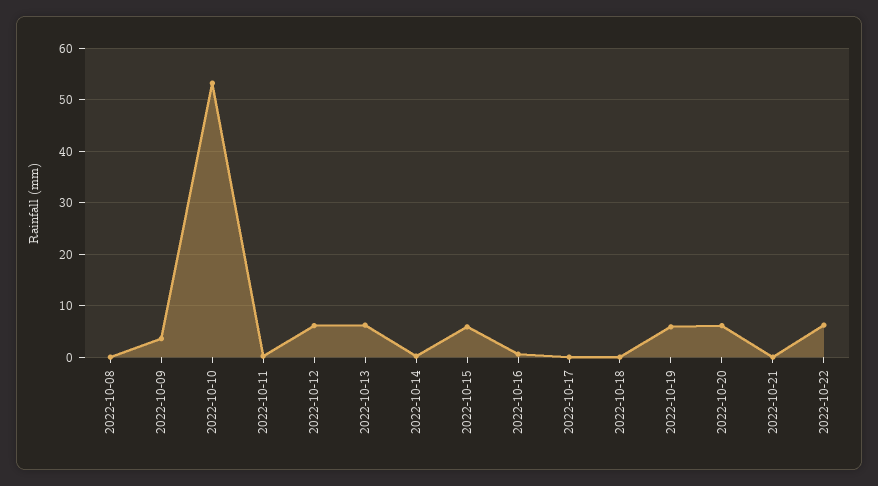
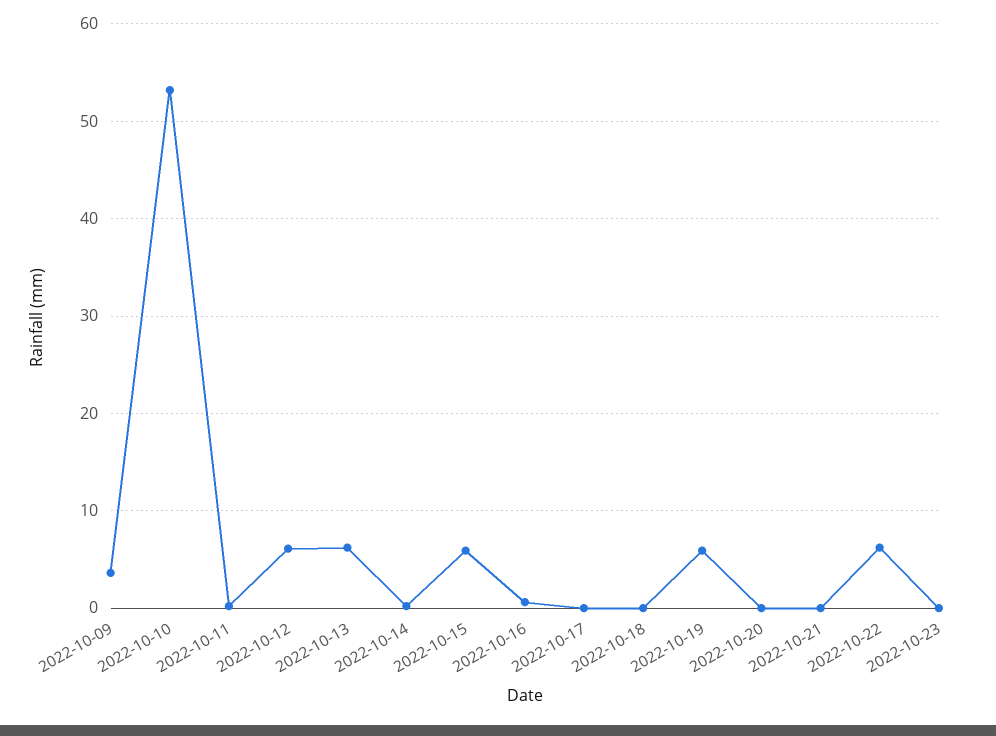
2022-10-08: 0 -> none
2022-10-20: 6 -> 0
2022-10-23: none -> 0

